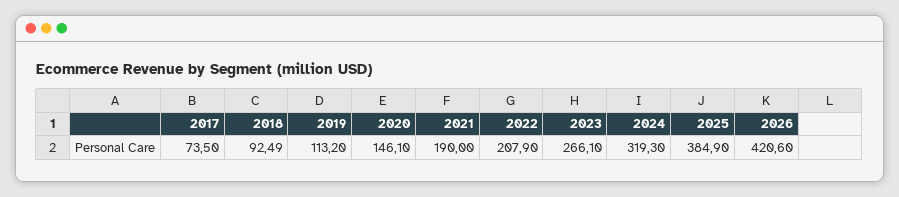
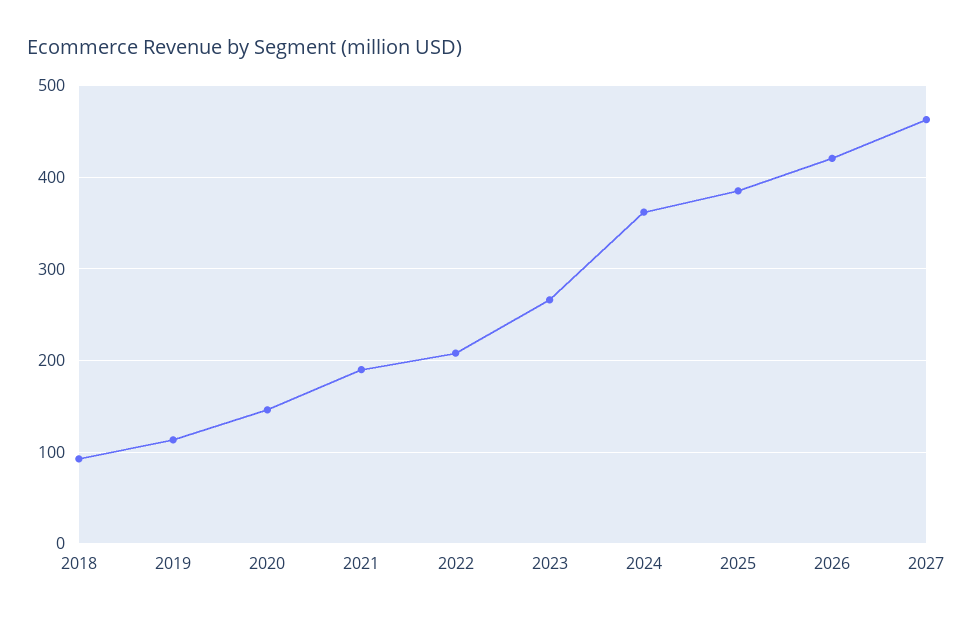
2017: 73.5 -> none
2024: 319.3 -> 360
2027: none -> 460

